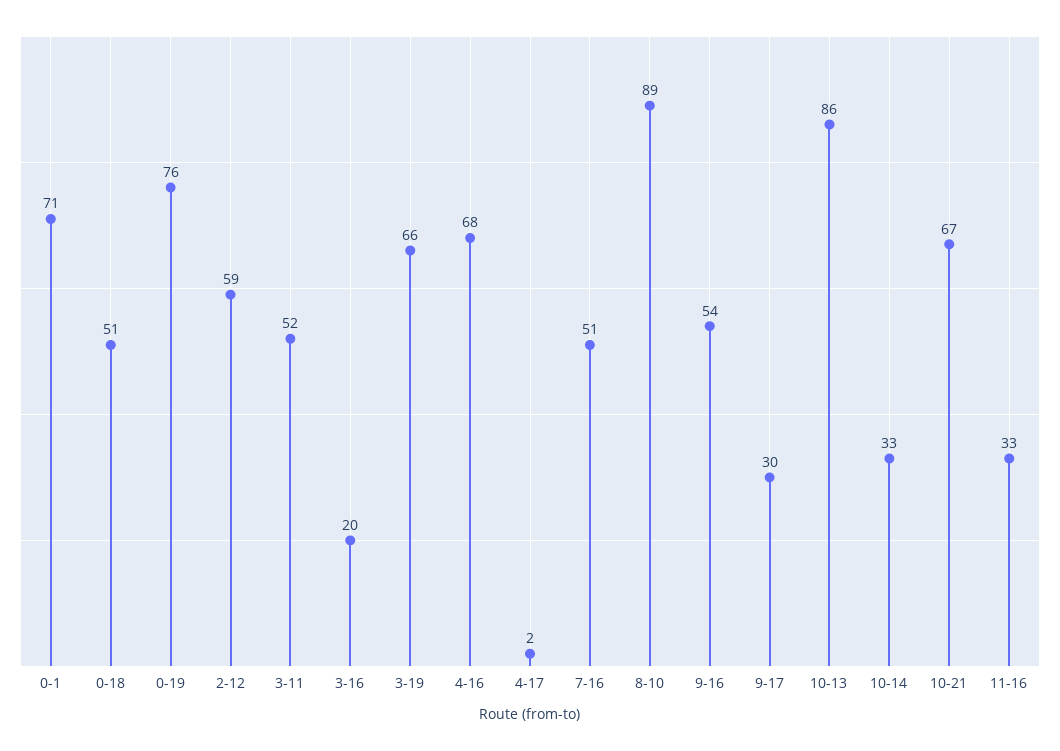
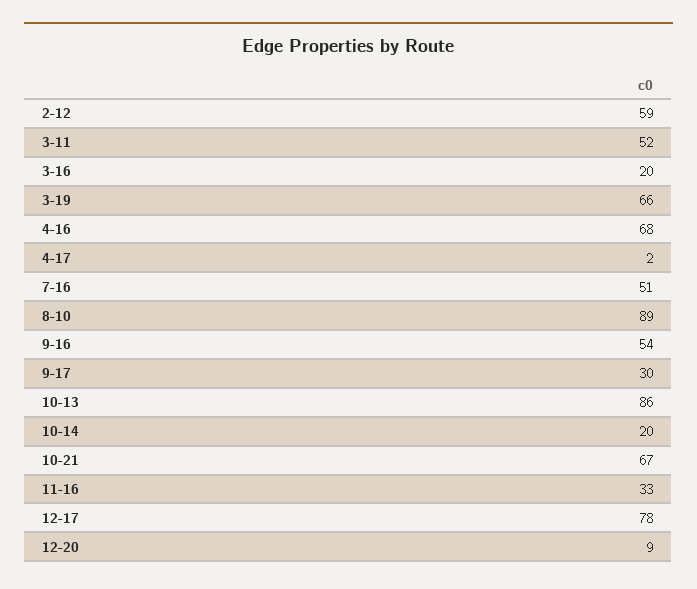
0-1: 71 -> none
0-18: 51 -> none
0-19: 76 -> none
10-14: 33 -> 20
12-17: none -> 78
12-20: none -> 9

